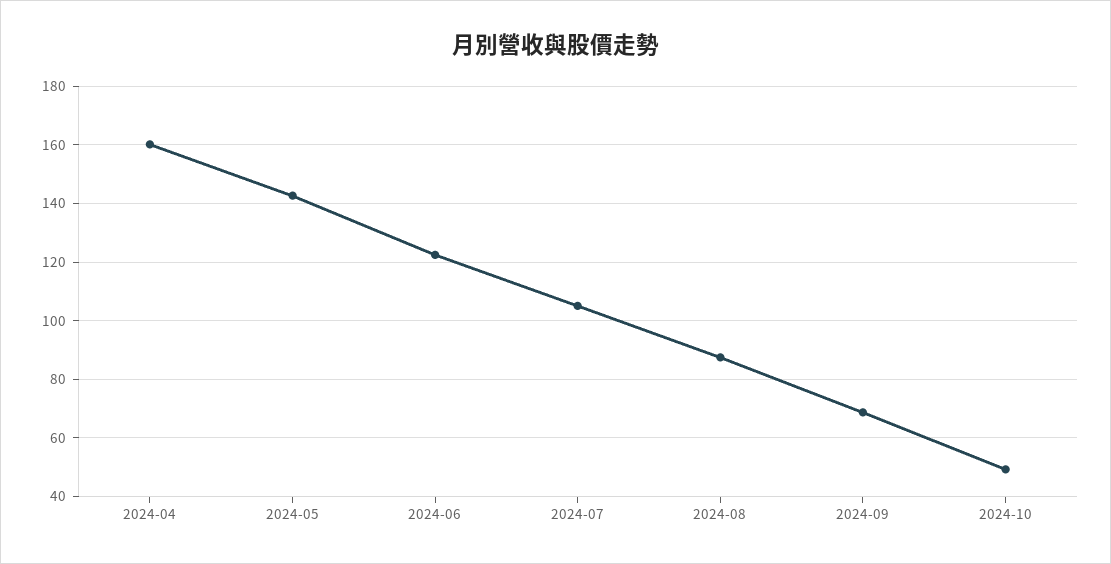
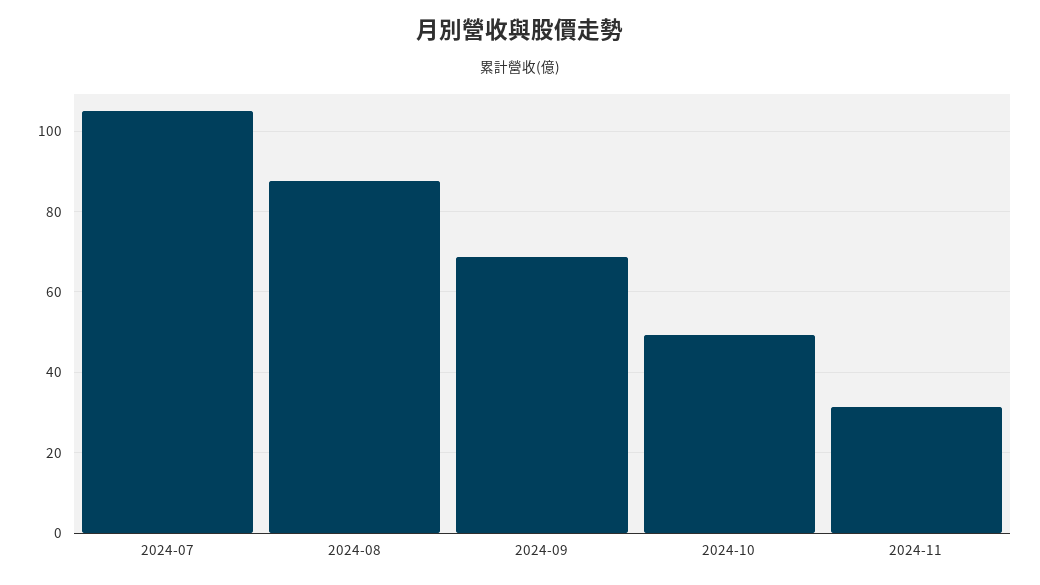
2024-04: 160 -> none
2024-05: 142.5 -> none
2024-06: 122.5 -> none
2024-11: none -> 32

